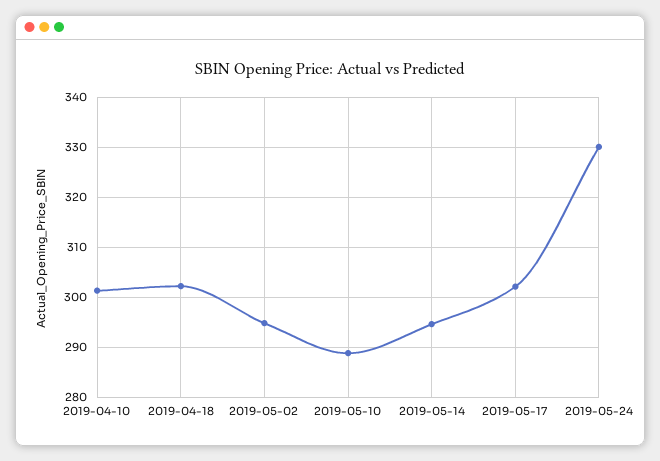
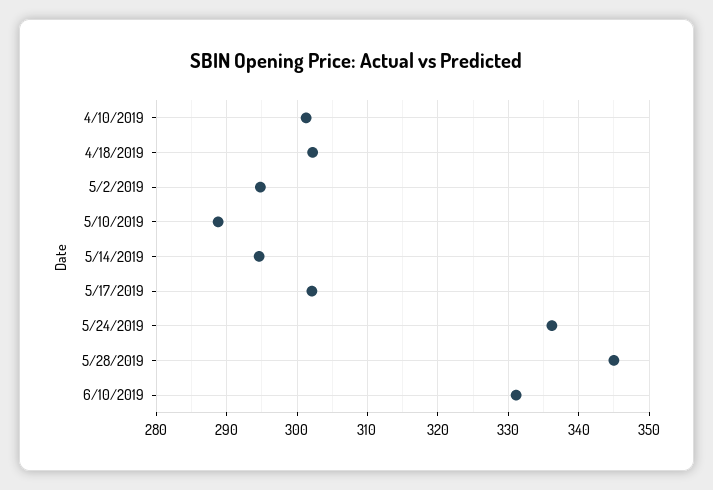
2019-05-24: 330 -> 336
5/28/2019: none -> 345
6/10/2019: none -> 331

